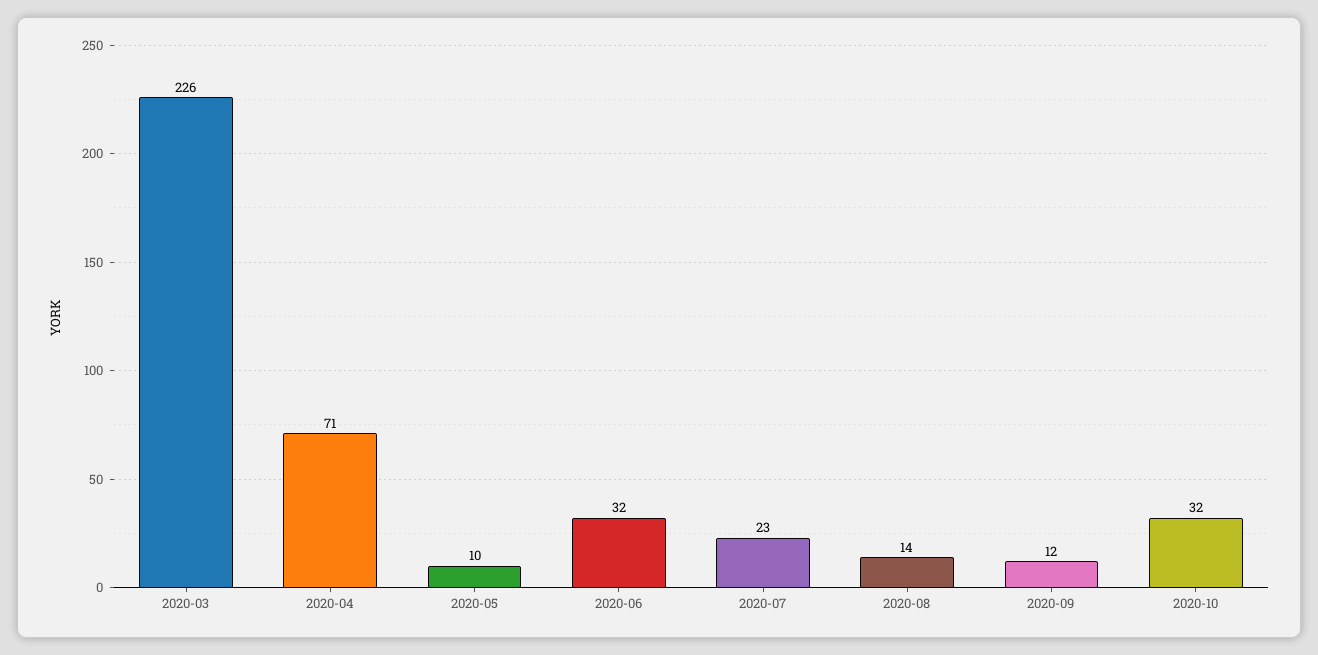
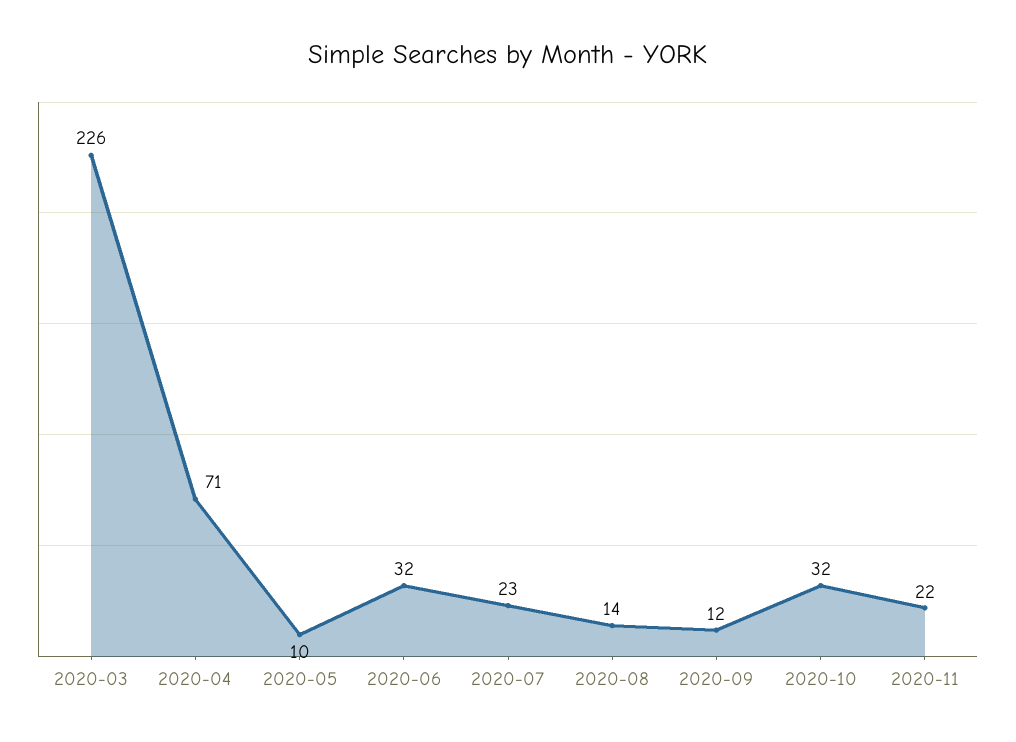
2020-11: none -> 22

